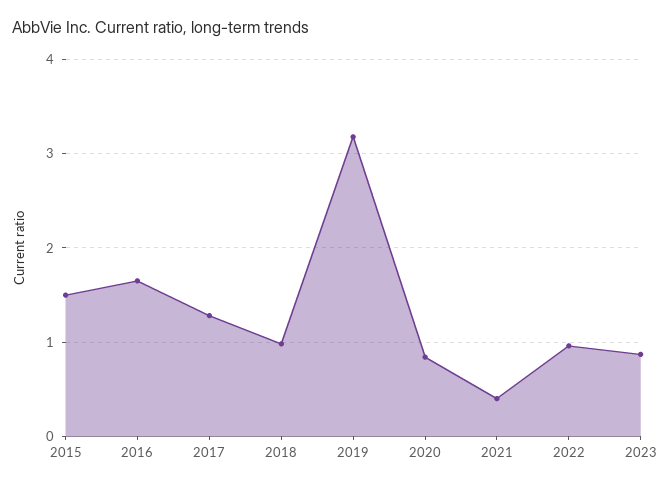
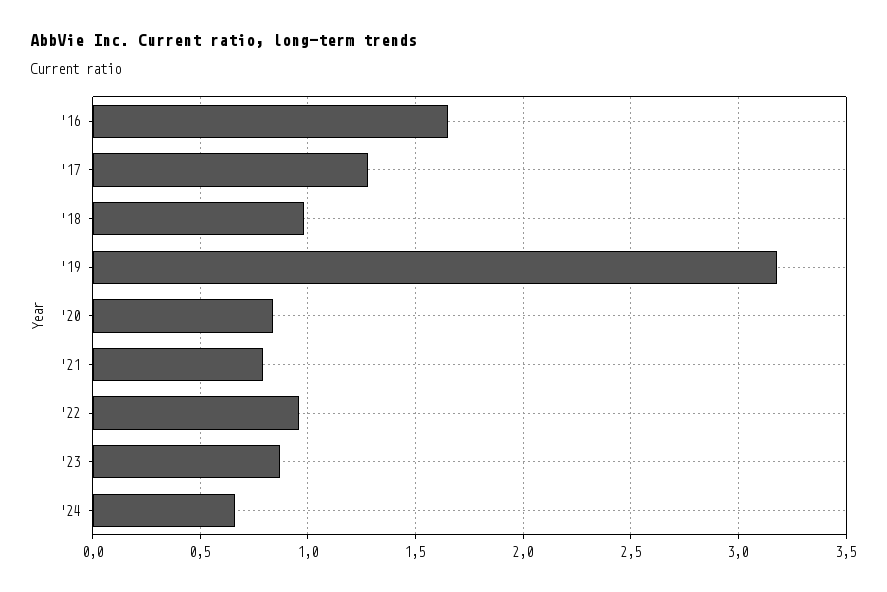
2015: 1.5 -> none
2021: 0.4 -> 0.8
'24: none -> 0.65

